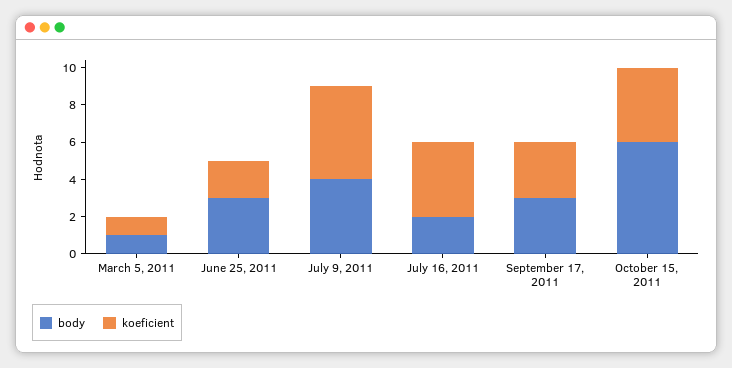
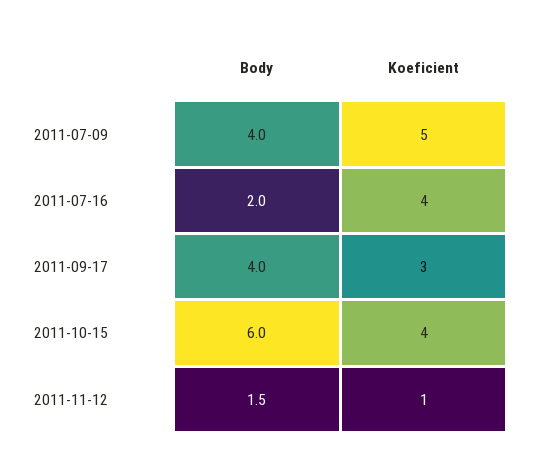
body, March 5, 2011: 1 -> none
koeficient, March 5, 2011: 1 -> none
body, June 25, 2011: 3 -> none
koeficient, June 25, 2011: 2 -> none
body, September 17, 2011: 3 -> 4
body, 2011-11-12: none -> 1.5
koeficient, 2011-11-12: none -> 1

